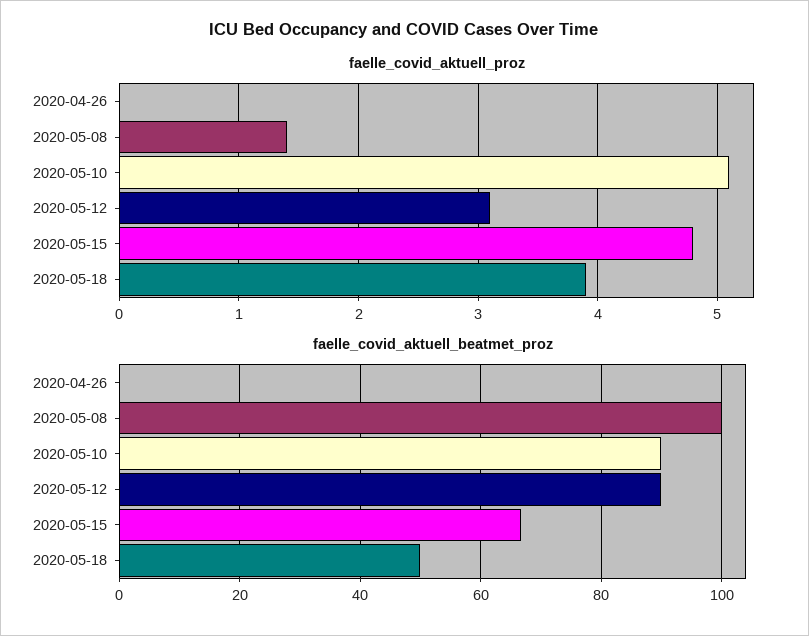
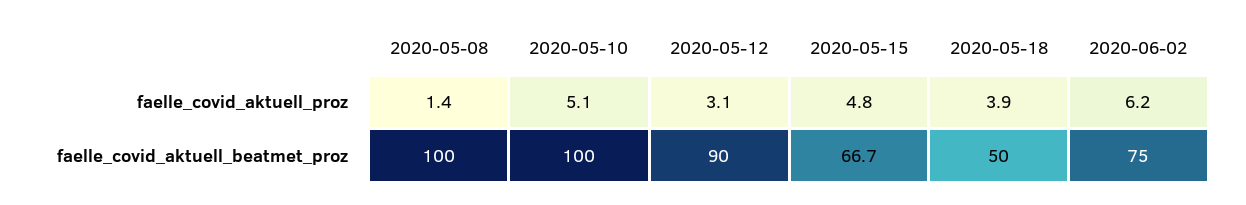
faelle_covid_aktuell_proz, 2020-04-26: 0 -> none
faelle_covid_aktuell_beatmet_proz, 2020-04-26: 0 -> none
faelle_covid_aktuell_beatmet_proz, 2020-05-10: 90 -> 100
faelle_covid_aktuell_proz, 2020-06-02: none -> 6.2
faelle_covid_aktuell_beatmet_proz, 2020-06-02: none -> 75

